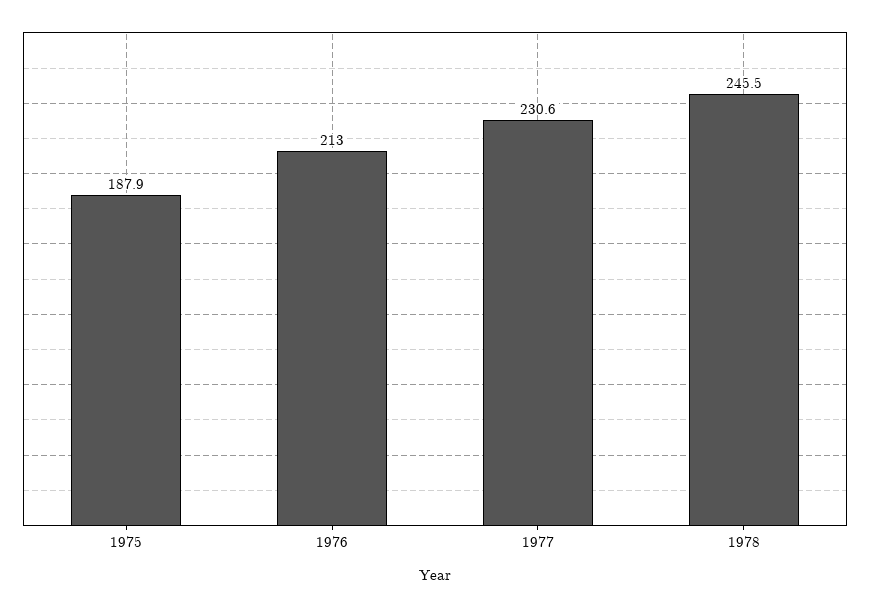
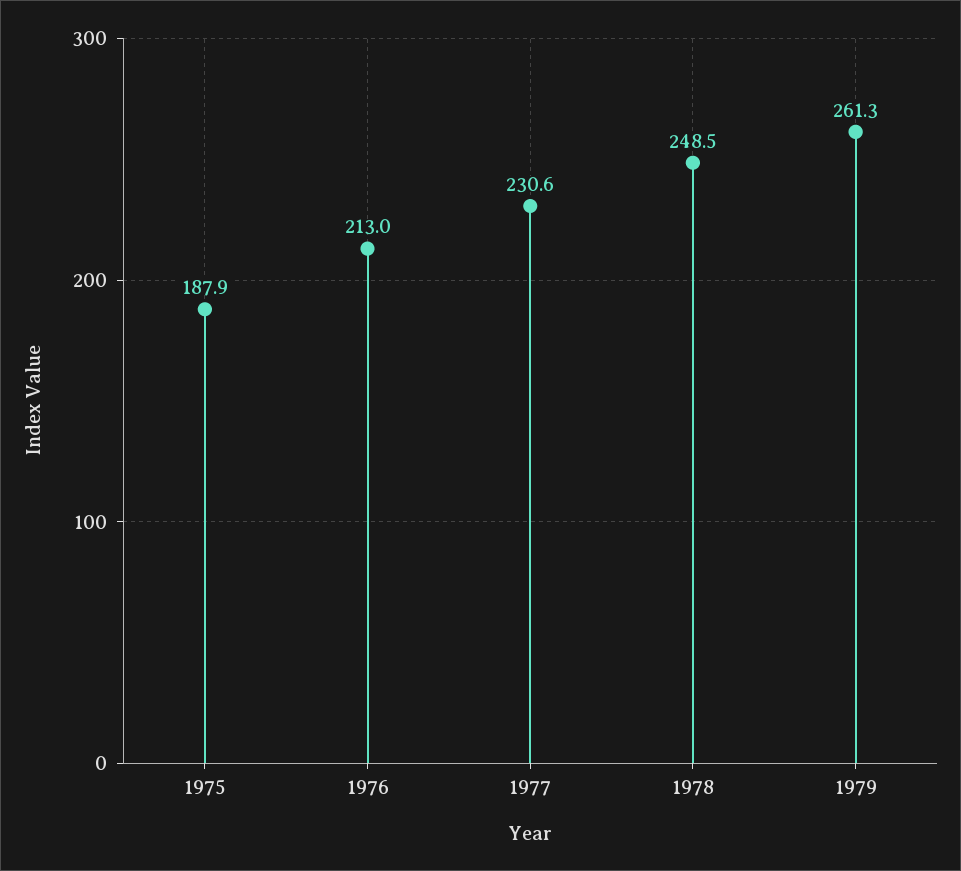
1978: 245.5 -> 248.5
1979: none -> 261.3

